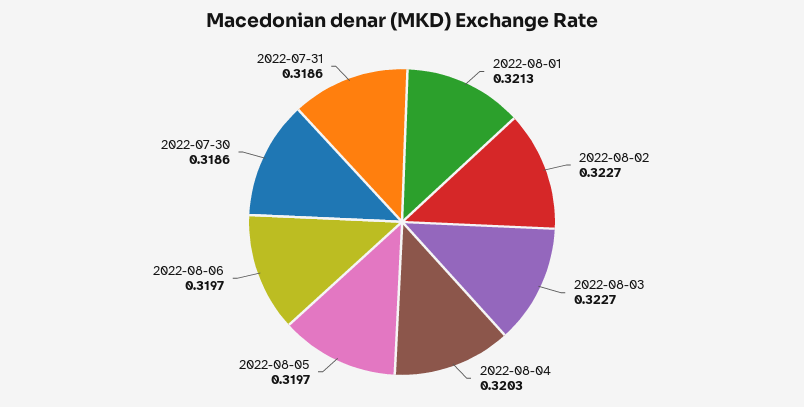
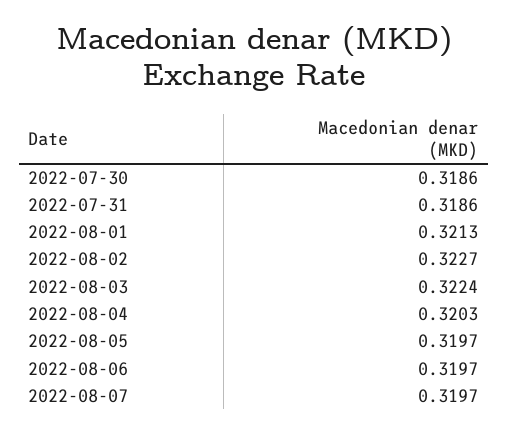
2022-08-03: 0.3227 -> 0.3224
2022-08-07: none -> 0.3197

